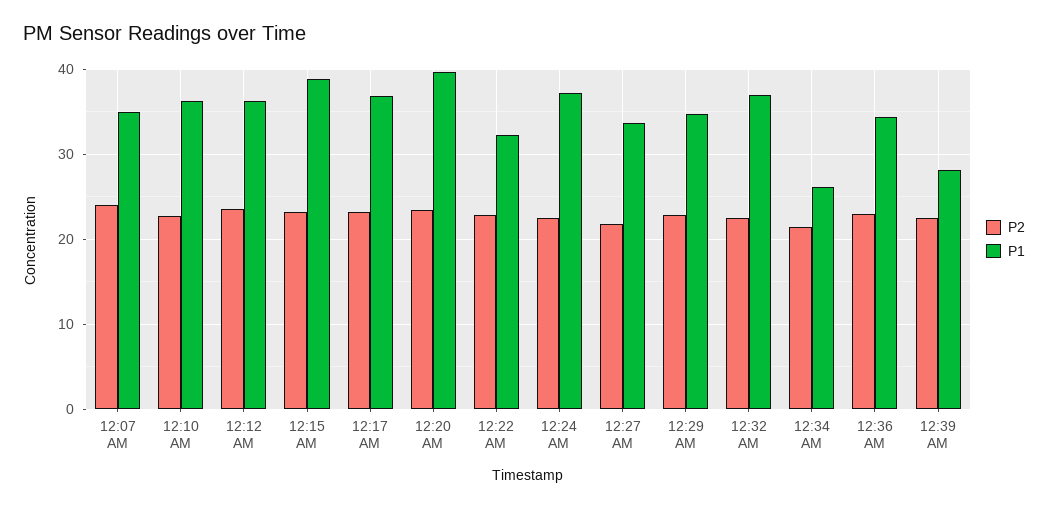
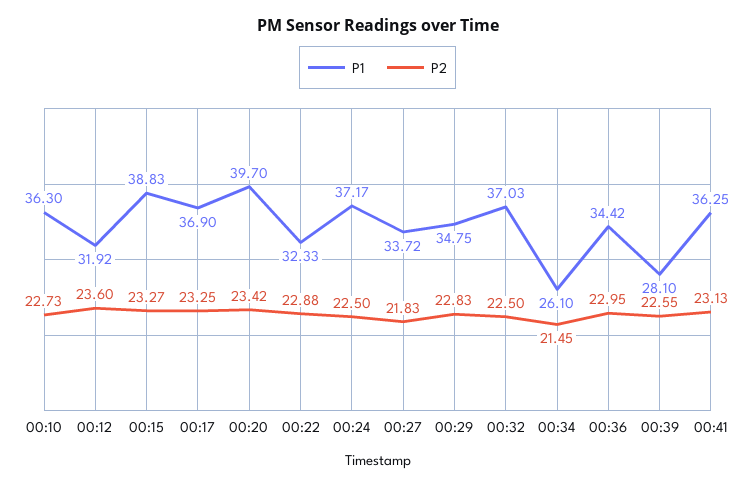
P2, 12:07 AM: 24 -> none
P1, 12:07 AM: 35 -> none
P1, 12:12 AM: 36 -> 31.92
P1, 00:41: none -> 36.25
P2, 00:41: none -> 23.13

